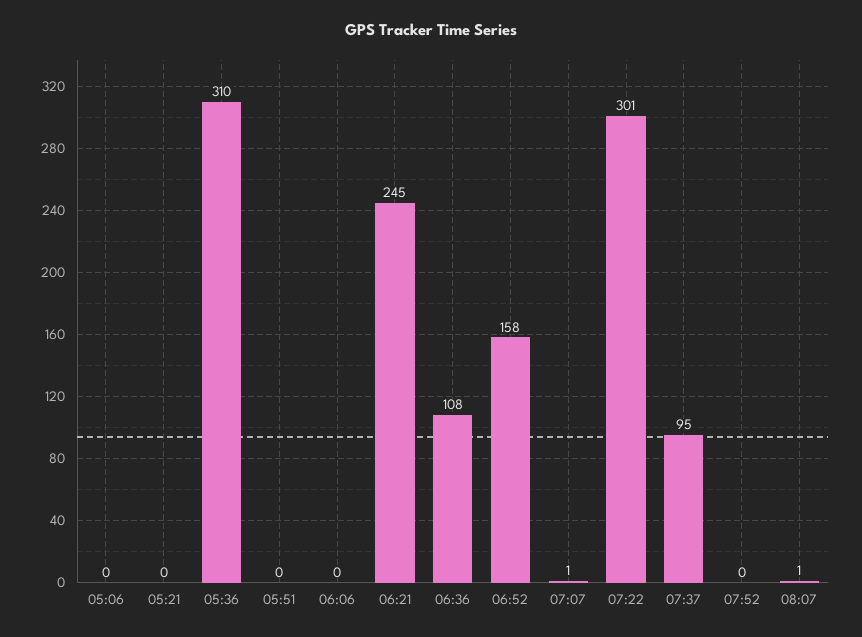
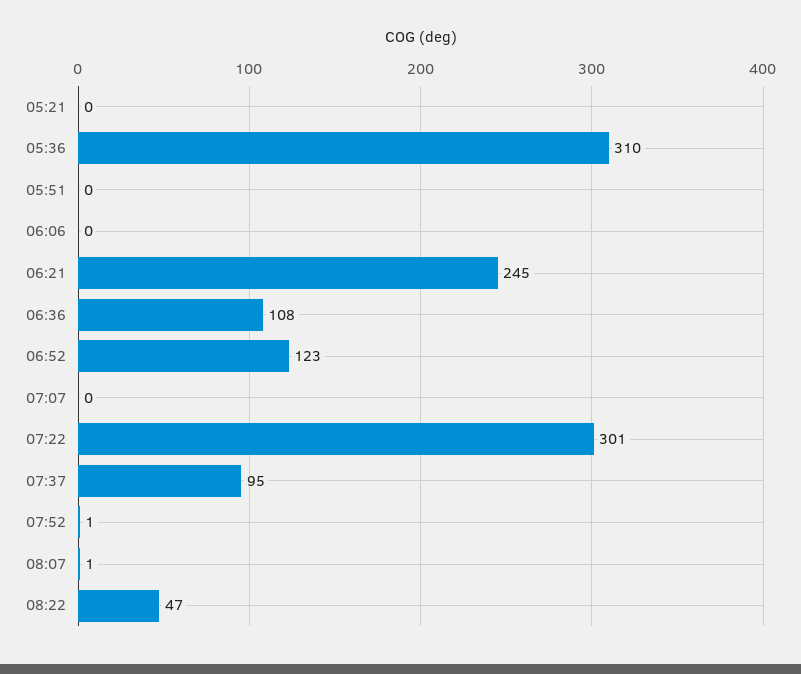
05:06: 0 -> none
06:52: 158 -> 123
07:07: 1 -> 0
07:52: 0 -> 1
08:22: none -> 47

